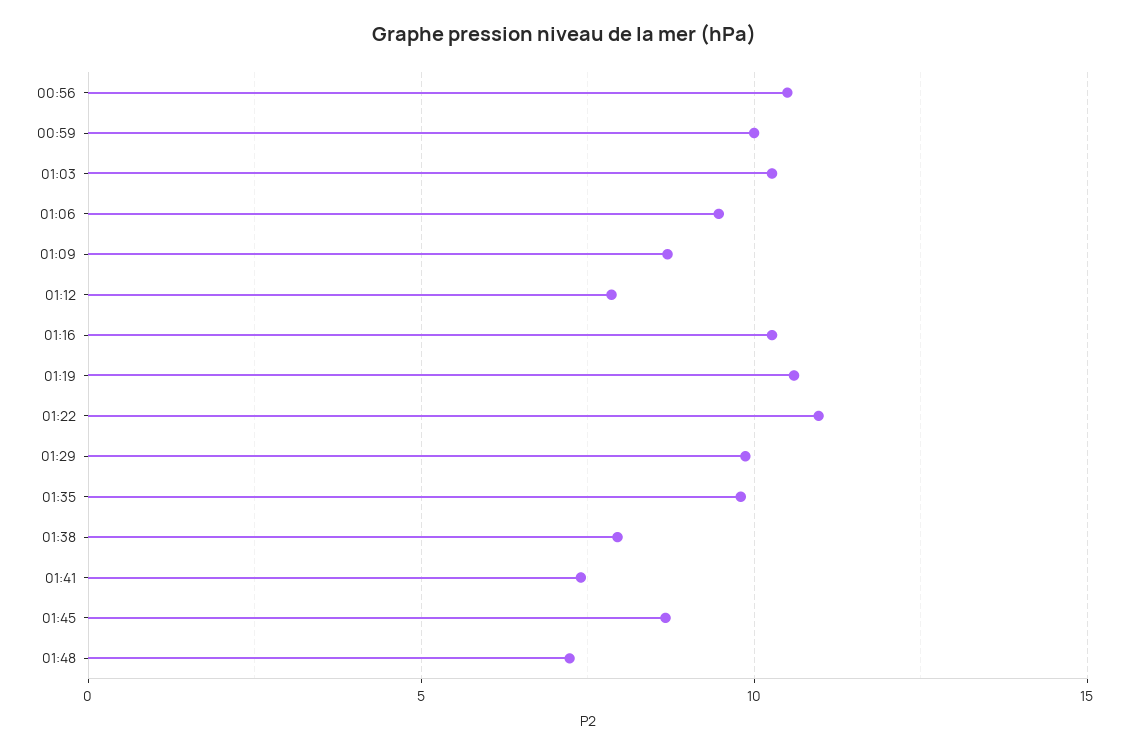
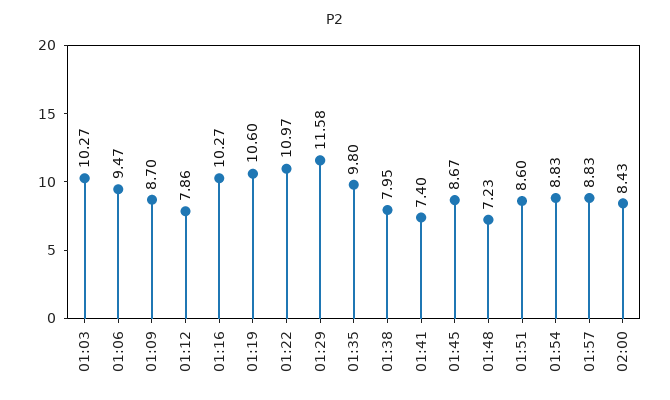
00:56: 10.5 -> none
00:59: 10 -> none
01:29: 10 -> 11.58
01:51: none -> 8.6
01:54: none -> 8.83
01:57: none -> 8.83
02:00: none -> 8.43

